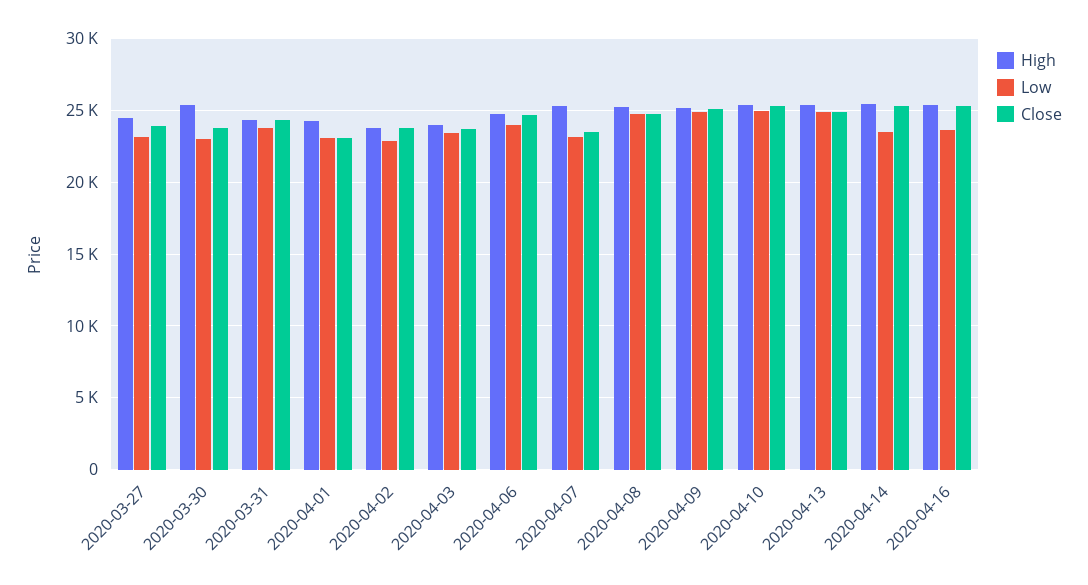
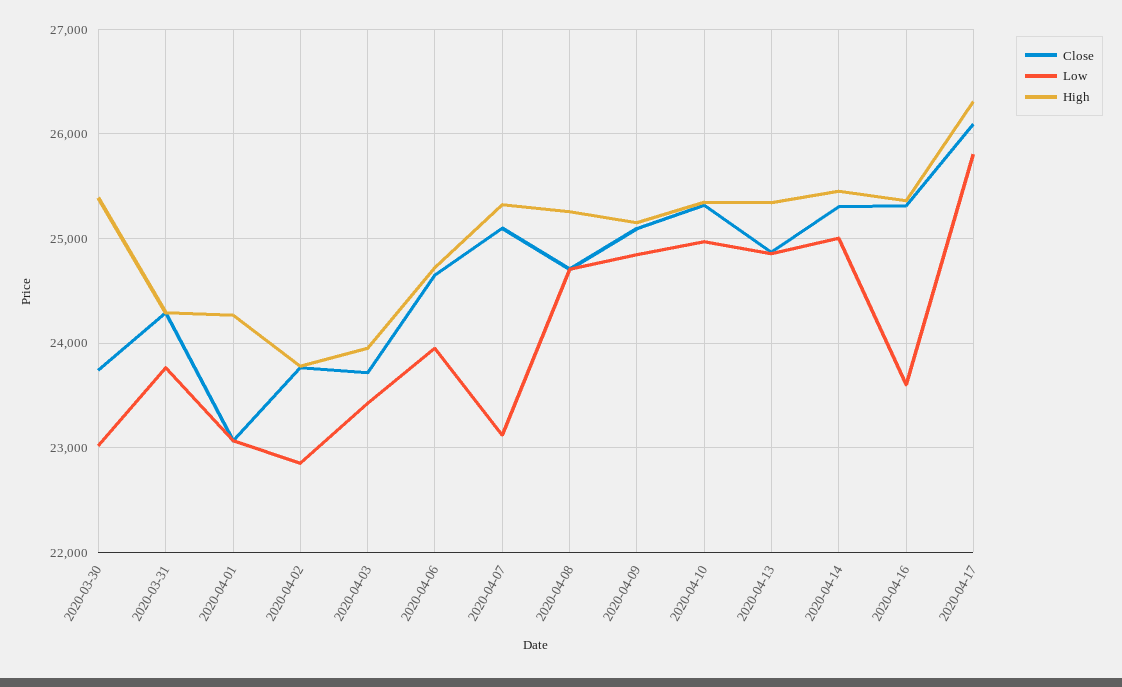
High, 2020-03-27: 24500 -> none
Low, 2020-03-27: 23000 -> none
Close, 2020-03-27: 24000 -> none
Close, 2020-04-07: 23500 -> 25100
Low, 2020-04-14: 23500 -> 25000
Close, 2020-04-17: none -> 26100
Low, 2020-04-17: none -> 25800
High, 2020-04-17: none -> 26300

